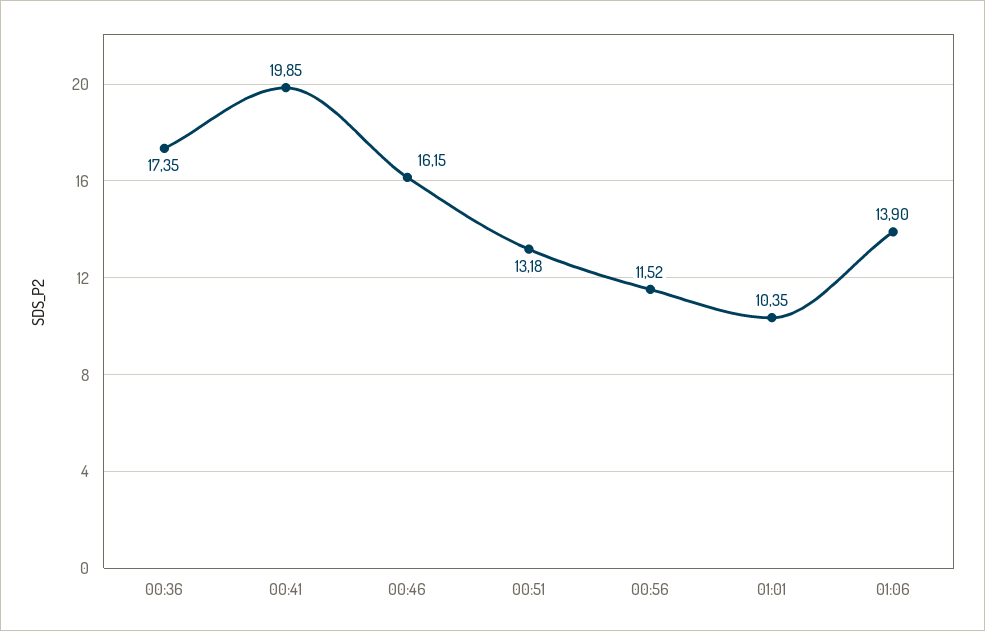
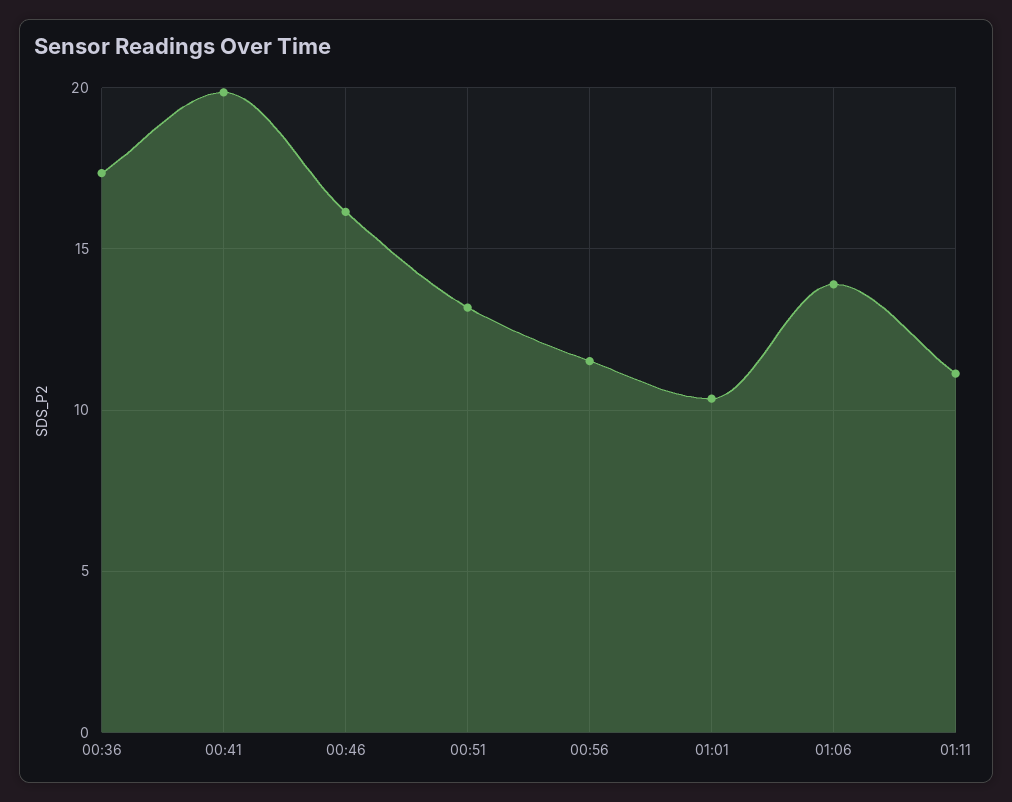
01:11: none -> 11

